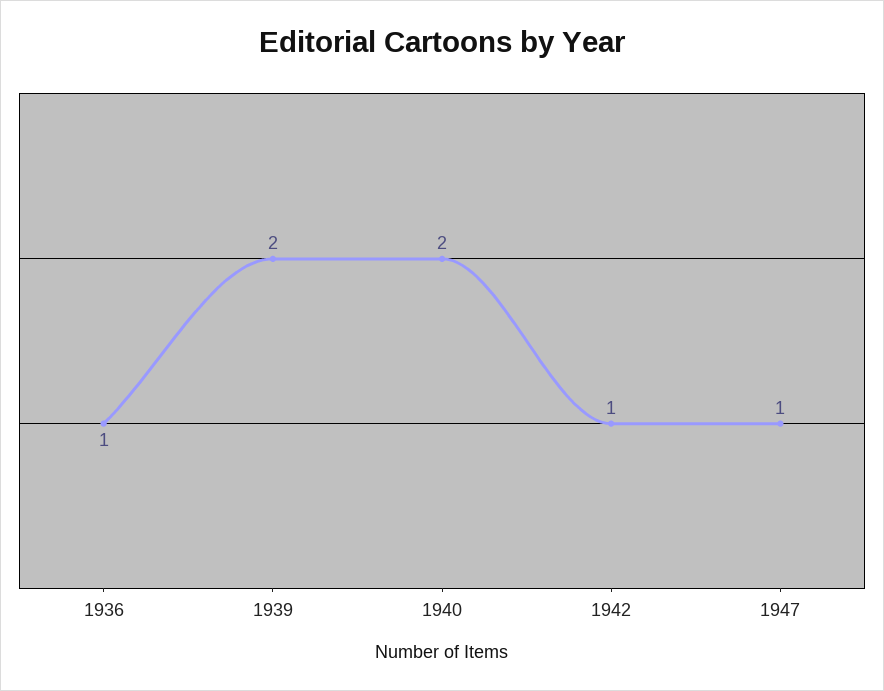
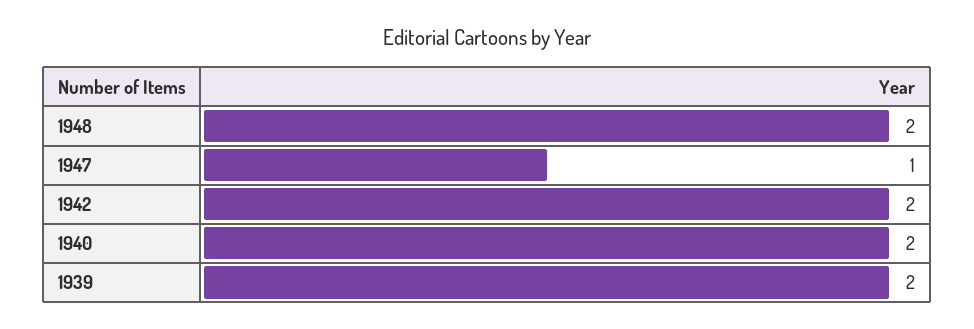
1936: 1 -> none
1942: 1 -> 2
1948: none -> 2

